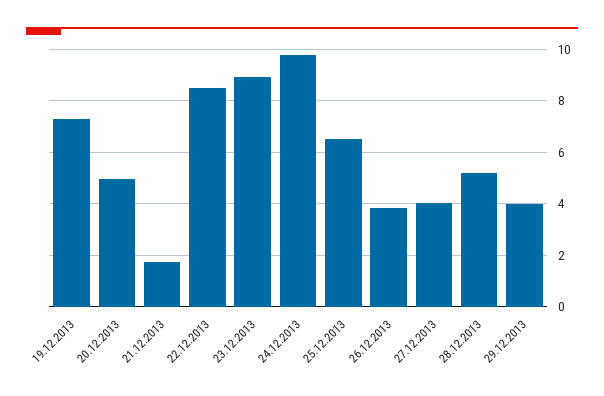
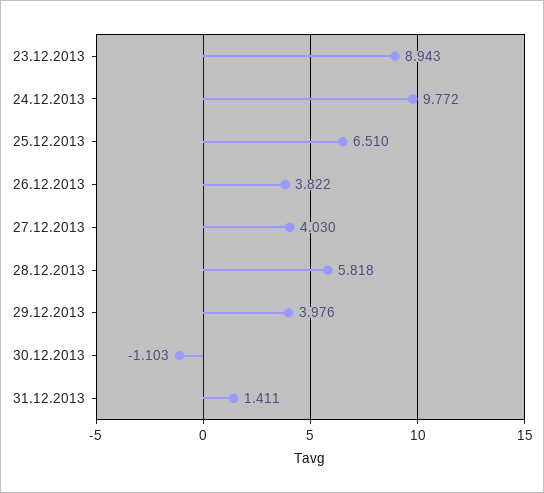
19.12.2013: 7.25 -> none
20.12.2013: 5 -> none
21.12.2013: 1.75 -> none
22.12.2013: 8.5 -> none
28.12.2013: 5.25 -> 5.818
30.12.2013: none -> -1.103
31.12.2013: none -> 1.411

